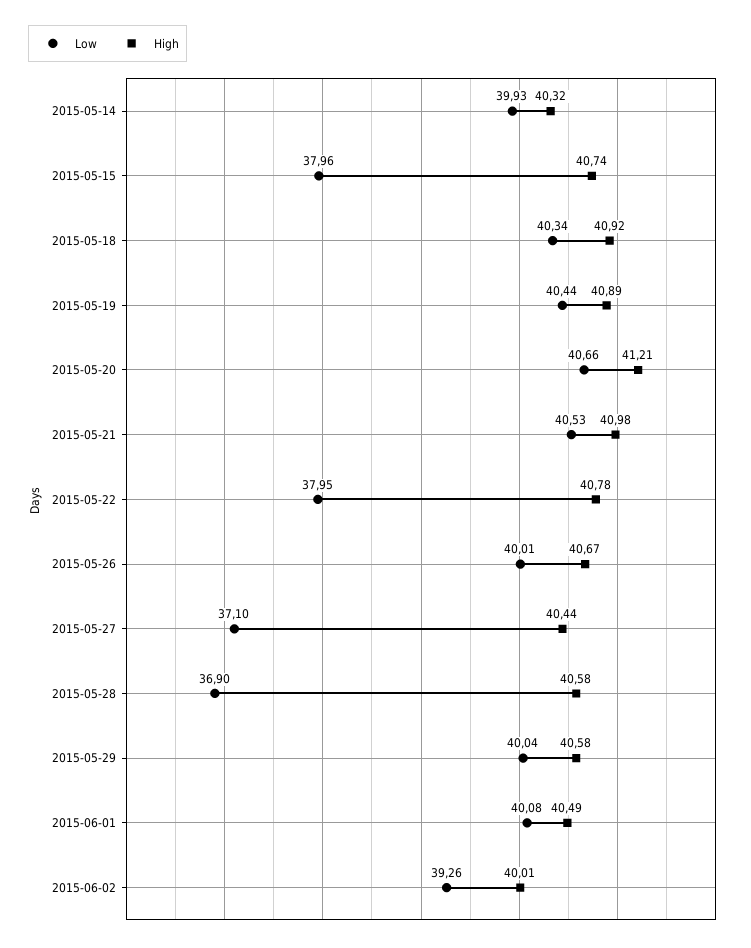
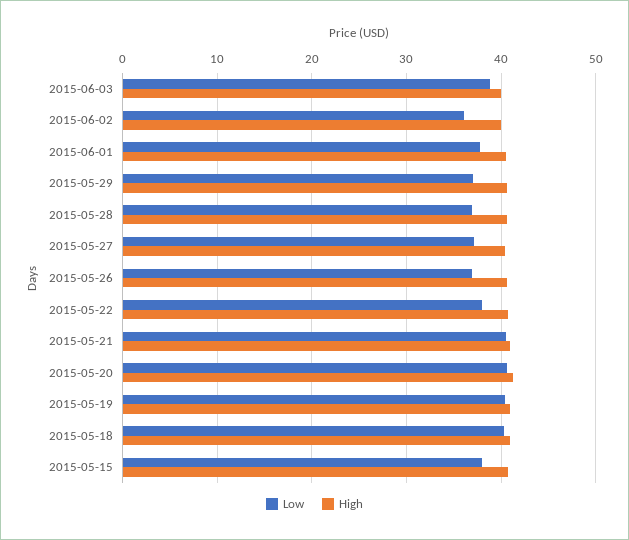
Low, 2015-05-14: 39.93 -> none
High, 2015-05-14: 40.32 -> none
Low, 2015-05-26: 40.01 -> 37
Low, 2015-05-29: 40.04 -> 37
Low, 2015-06-01: 40.08 -> 38
Low, 2015-06-02: 39.26 -> 36
Low, 2015-06-03: none -> 39
High, 2015-06-03: none -> 40

